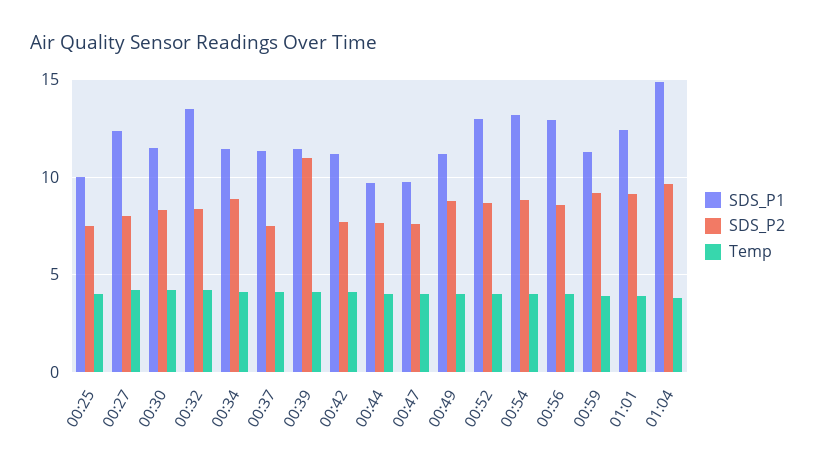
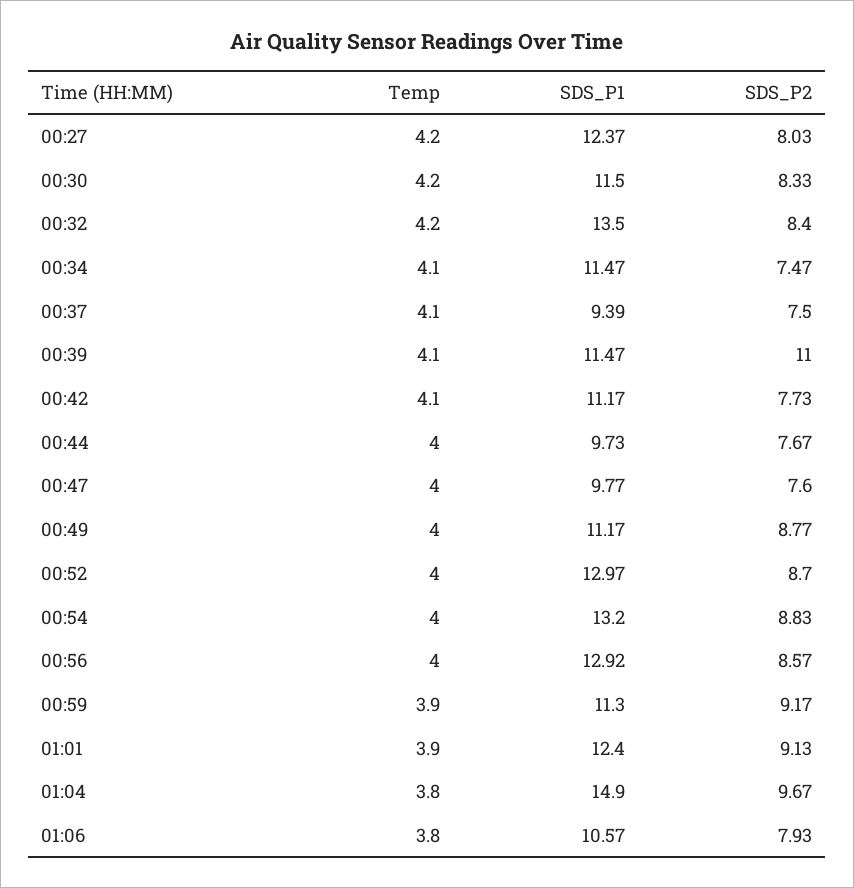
SDS_P1, 00:25: 10 -> none
SDS_P2, 00:25: 7.5 -> none
Temp, 00:25: 4 -> none
SDS_P2, 00:34: 9 -> 7.47
SDS_P1, 00:37: 11.5 -> 9.39
Temp, 01:06: none -> 3.8
SDS_P1, 01:06: none -> 10.57
SDS_P2, 01:06: none -> 7.93

